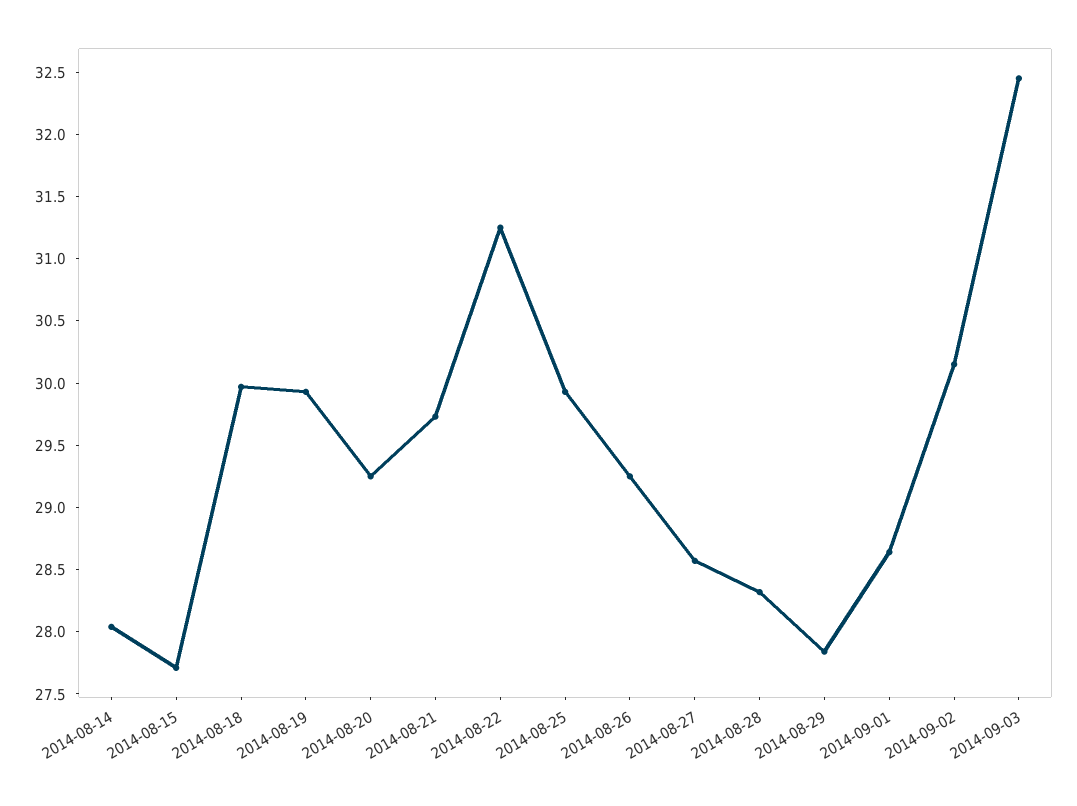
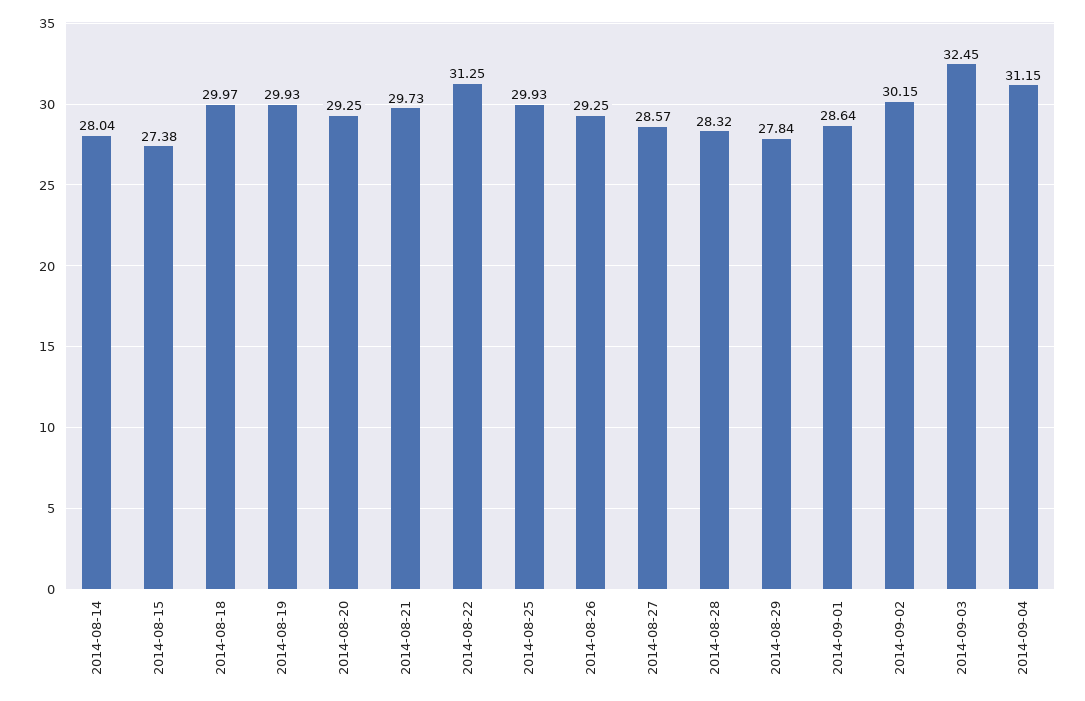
2014-08-15: 27.7 -> 27.38
2014-09-04: none -> 31.15

